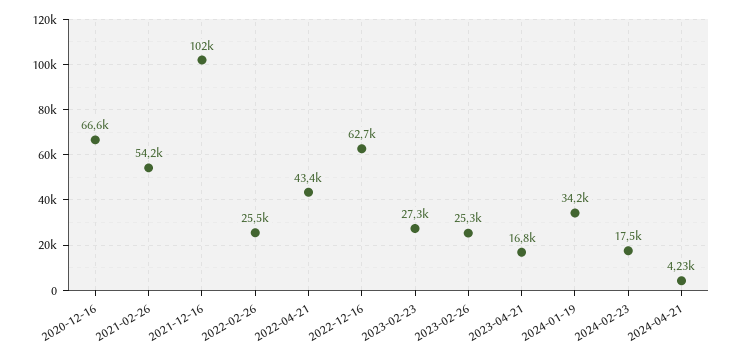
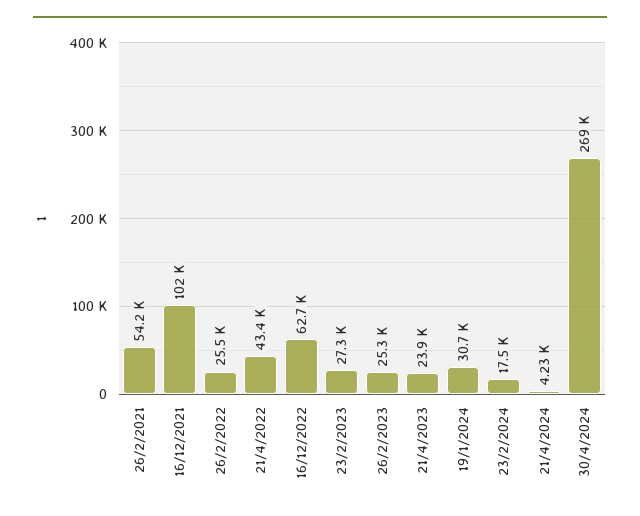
2020-12-16: 66600 -> none
2023-04-21: 16800 -> 23900
2024-01-19: 34200 -> 30700
30/4/2024: none -> 269000

